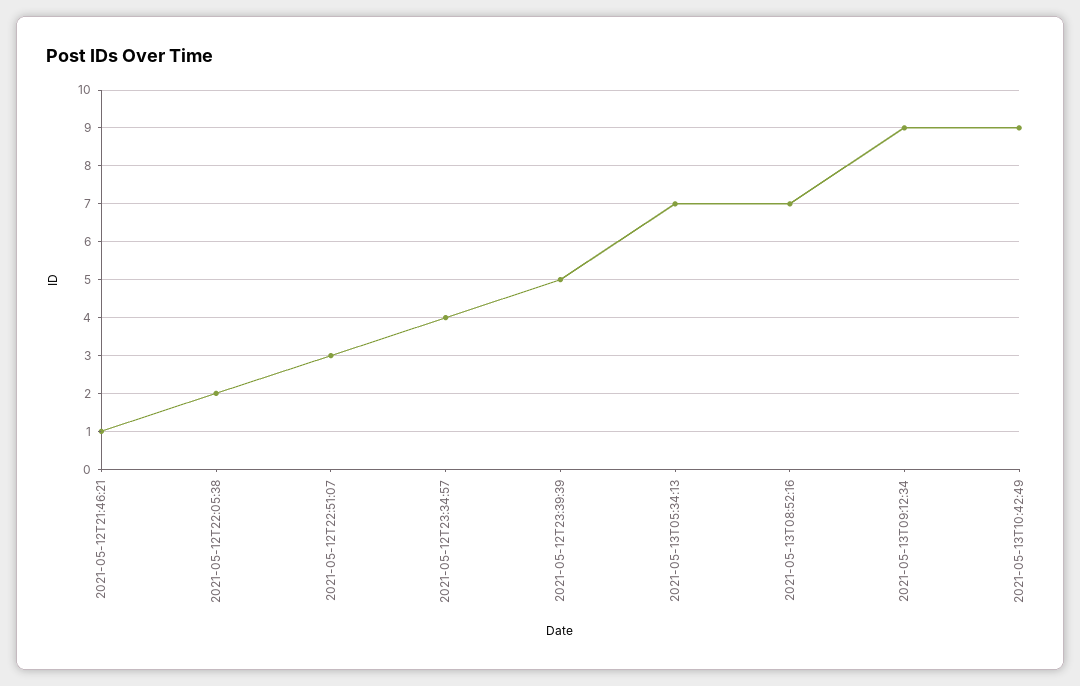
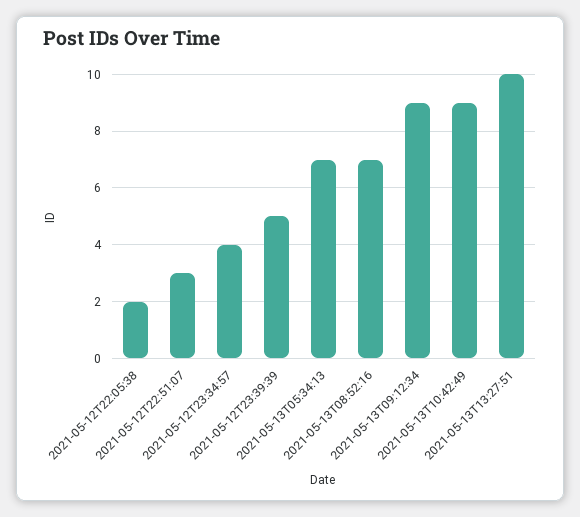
2021-05-12T21:46:21: 1 -> none
2021-05-13T13:27:51: none -> 10

